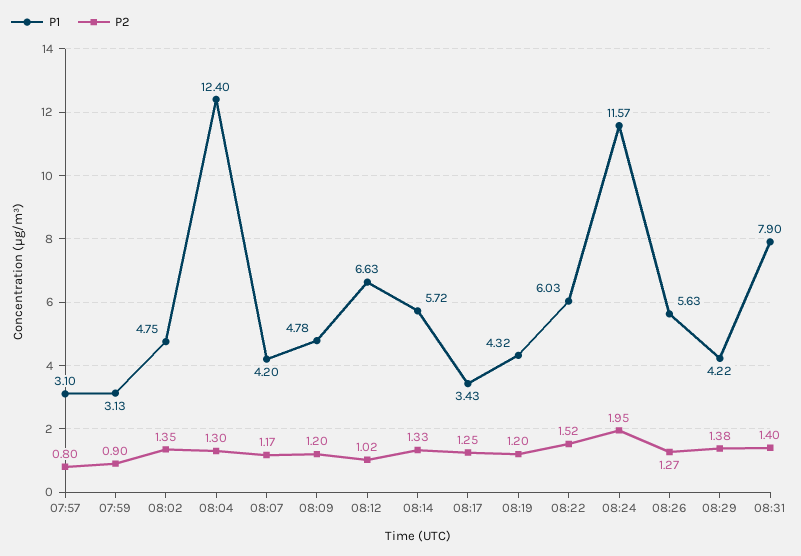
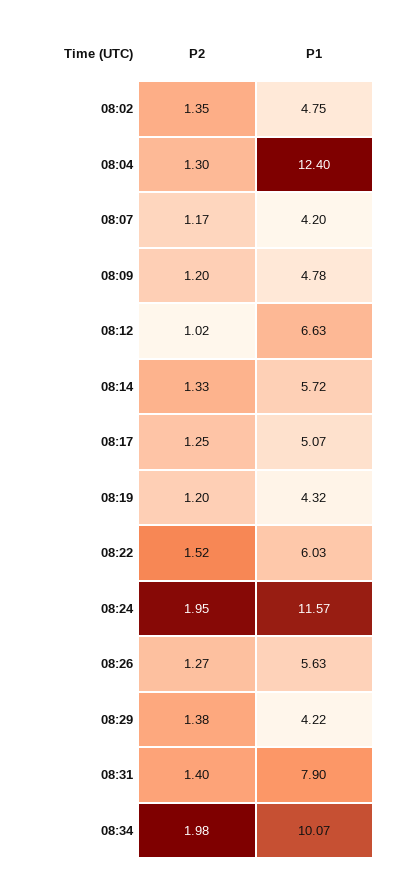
P1, 07:57: 3.1 -> none
P2, 07:57: 0.8 -> none
P1, 07:59: 3.13 -> none
P2, 07:59: 0.9 -> none
P1, 08:17: 3.43 -> 5.07
P2, 08:34: none -> 1.98
P1, 08:34: none -> 10.07

